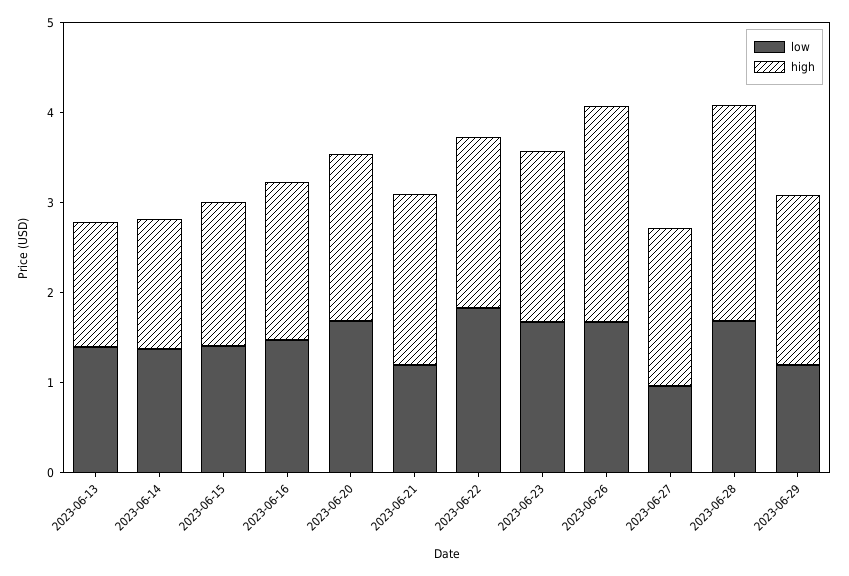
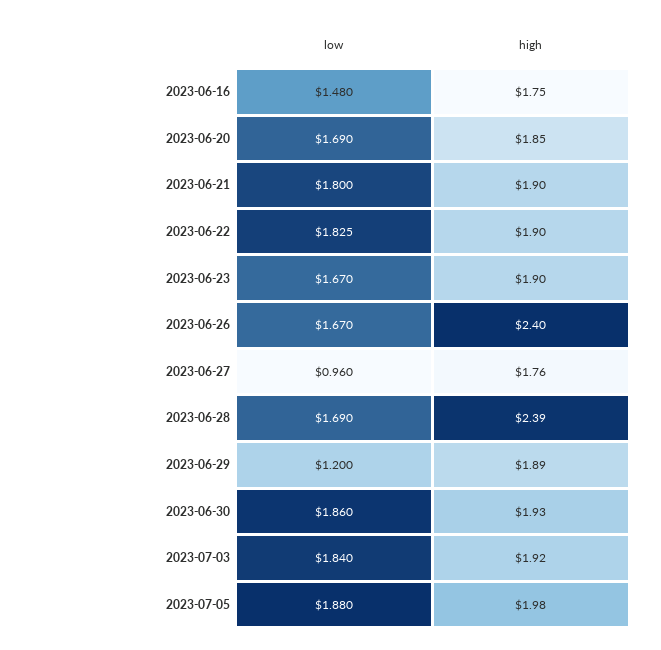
low, 2023-06-13: 1.4 -> none
high, 2023-06-13: 1.4 -> none
low, 2023-06-14: 1.4 -> none
high, 2023-06-14: 1.4 -> none
low, 2023-06-15: 1.4 -> none
high, 2023-06-15: 1.6 -> none
low, 2023-06-21: 1.2 -> 1.8
low, 2023-06-30: none -> 1.86
high, 2023-06-30: none -> 1.93
low, 2023-07-03: none -> 1.84
high, 2023-07-03: none -> 1.92
low, 2023-07-05: none -> 1.88
high, 2023-07-05: none -> 1.98

